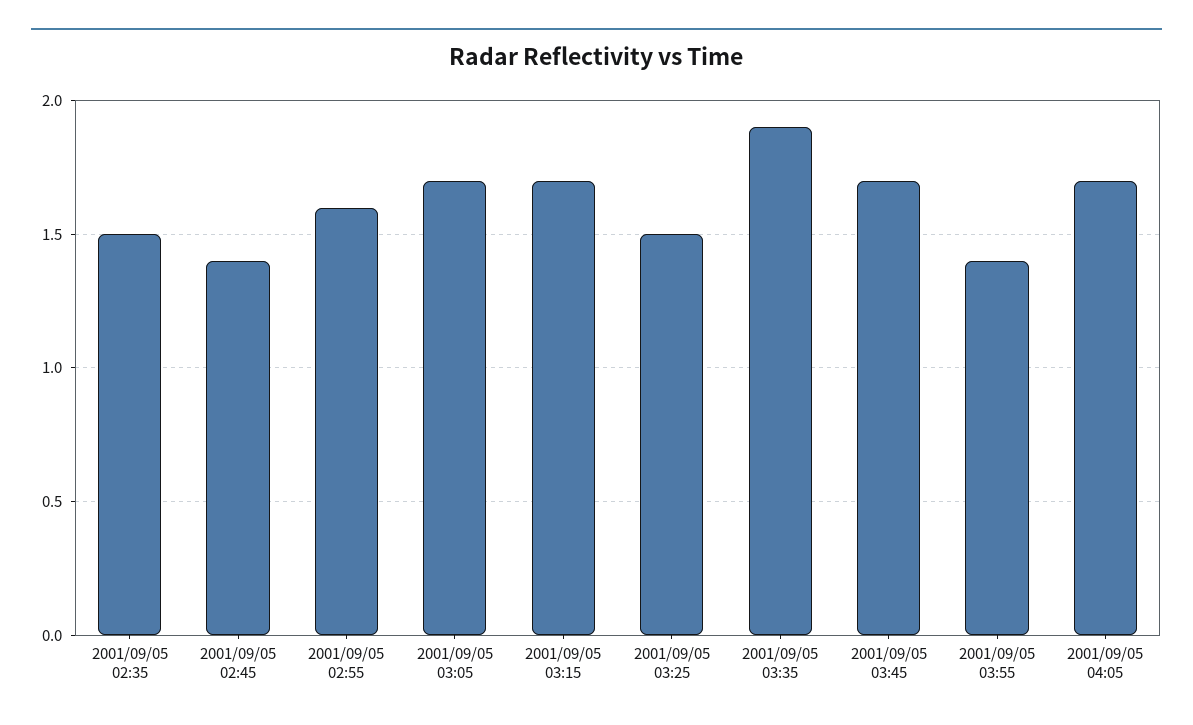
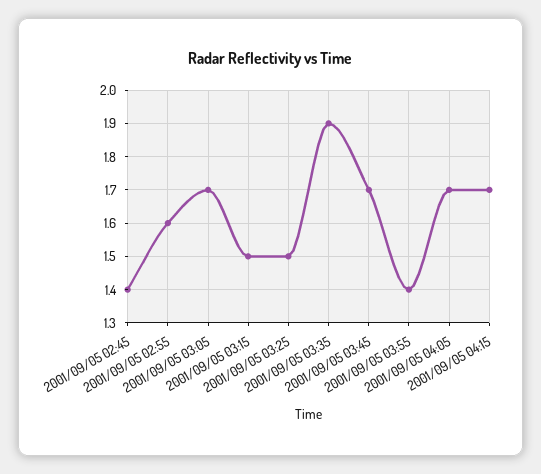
2001/09/05 02:35: 1.5 -> none
2001/09/05 03:15: 1.7 -> 1.5
2001/09/05 04:15: none -> 1.7

